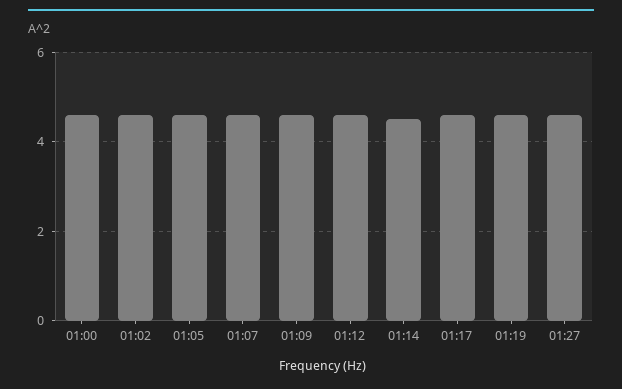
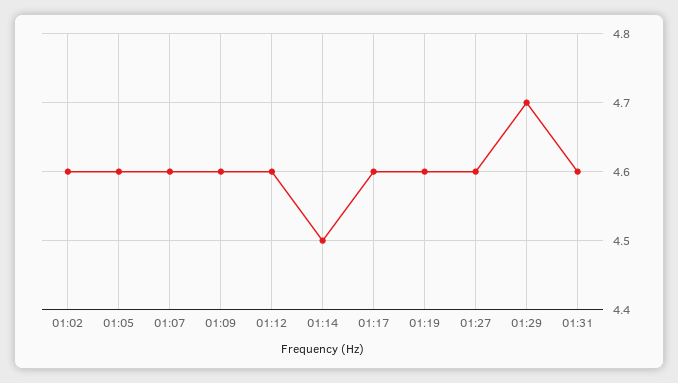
01:00: 4.5 -> none
01:29: none -> 4.7
01:31: none -> 4.6

